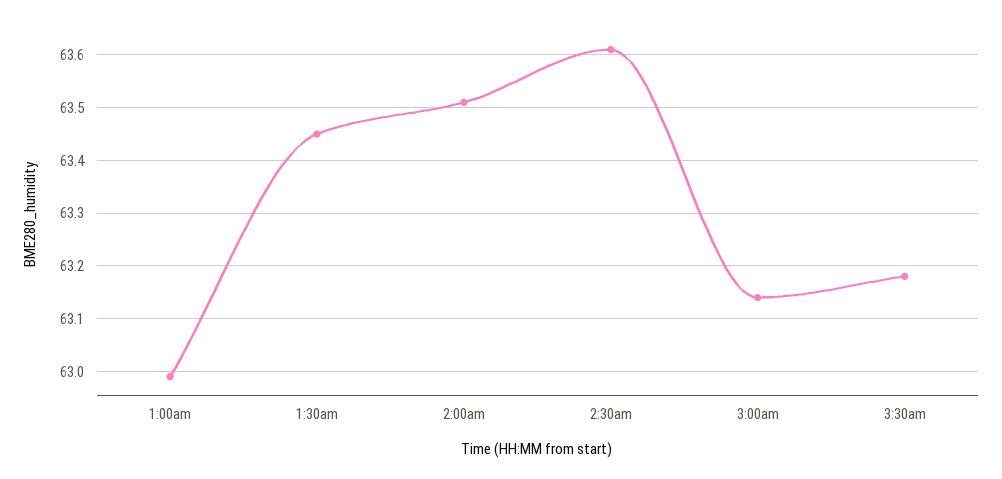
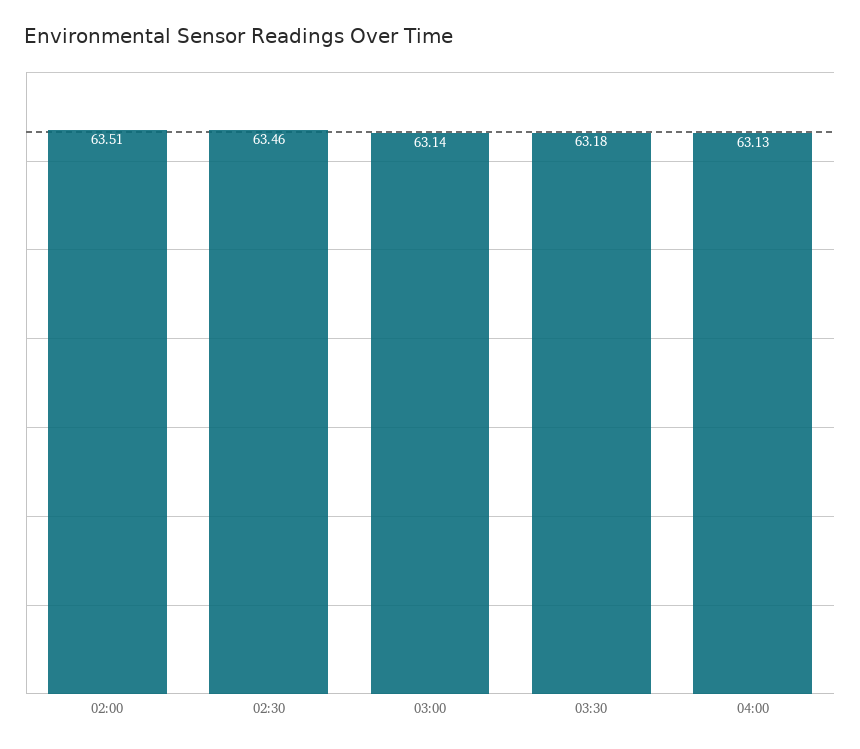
1:00am: 63 -> none
1:30am: 63.45 -> none
2:30am: 63.6 -> 63.46
04:00: none -> 63.13

